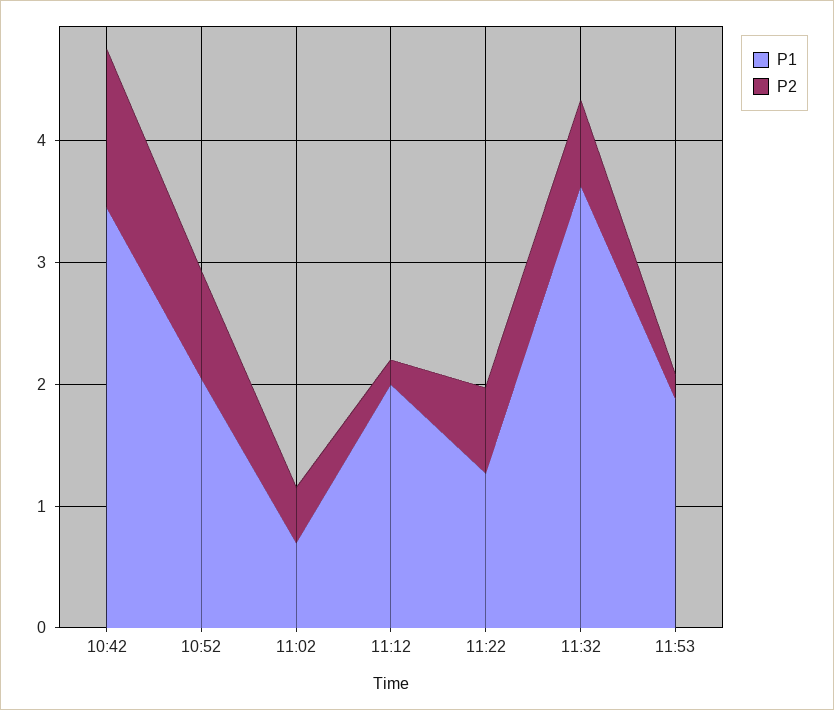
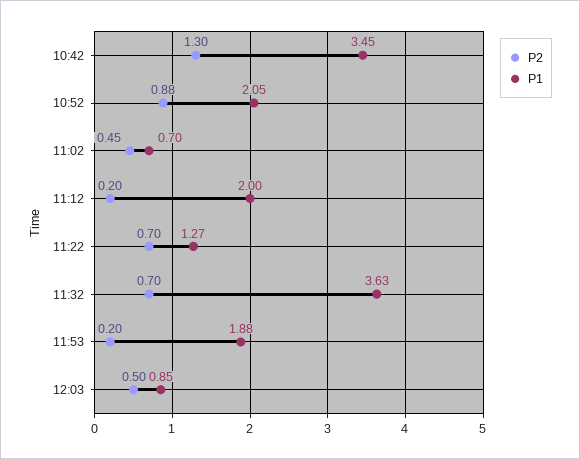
P2, 12:03: none -> 0.5
P1, 12:03: none -> 0.85

